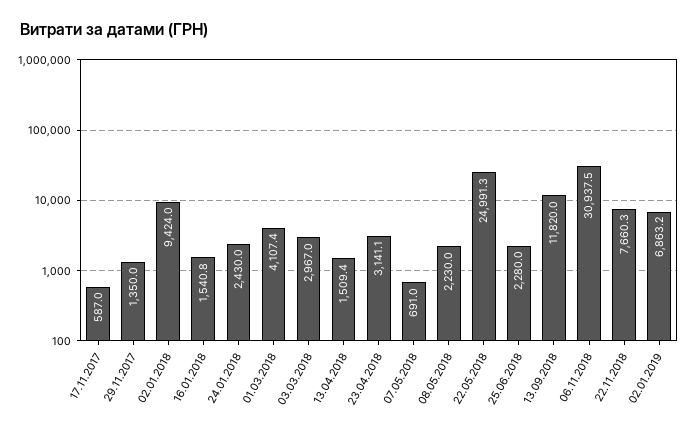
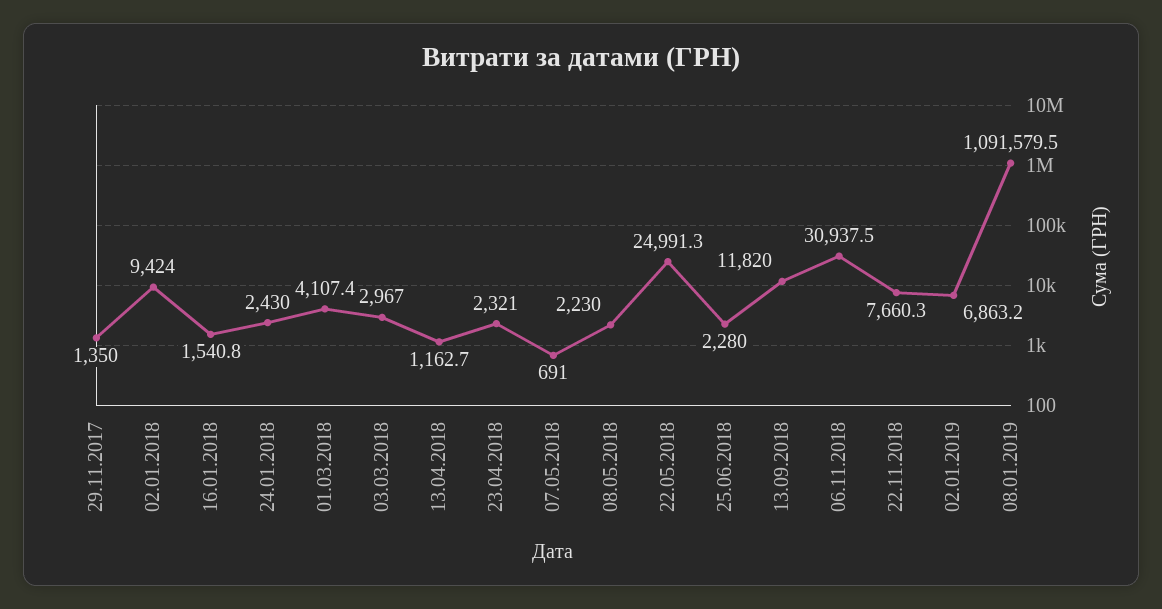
17.11.2017: 587 -> none
13.04.2018: 1509.4 -> 1162.7
23.04.2018: 3141.1 -> 2321
08.01.2019: none -> 1091579.5

